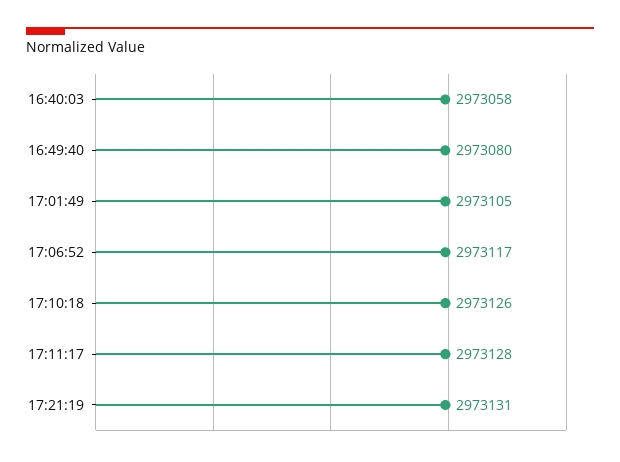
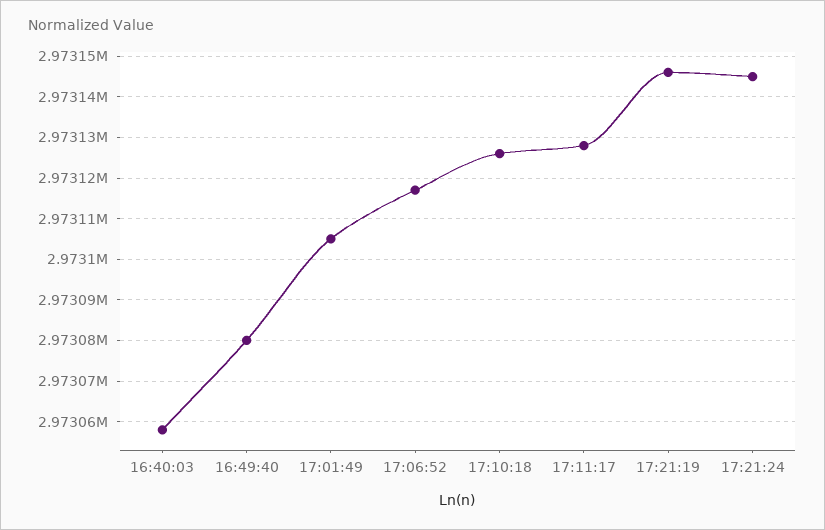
17:21:19: 2973131 -> 2973145
17:21:24: none -> 2973145

